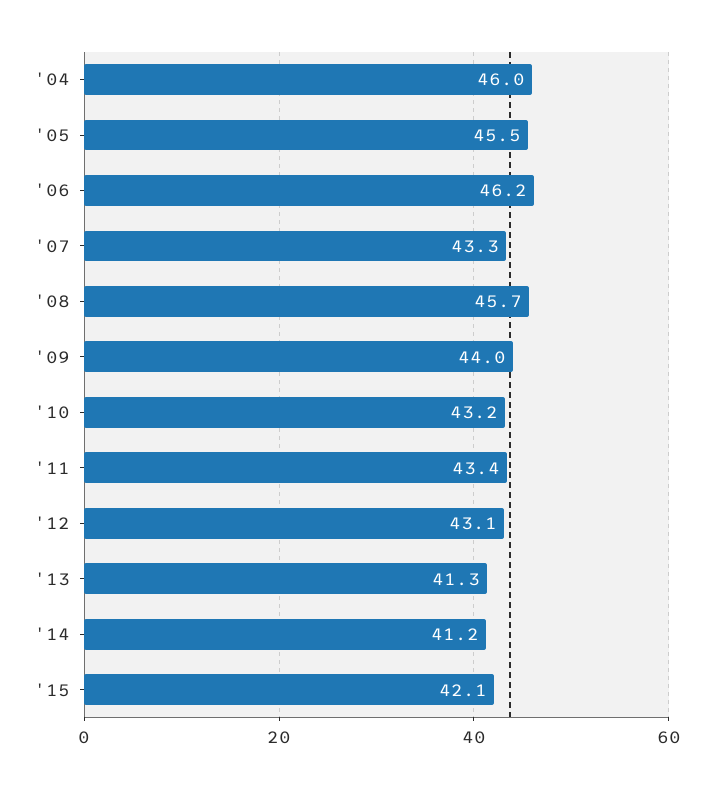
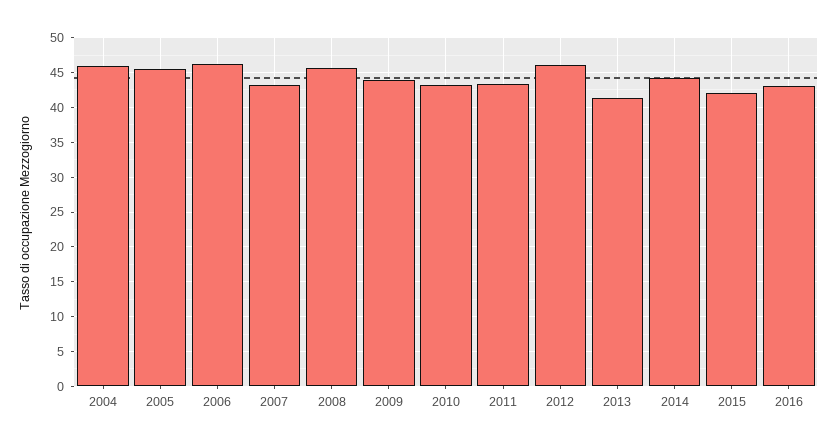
'12: 43.1 -> 46
'14: 41.2 -> 44
2016: none -> 43

